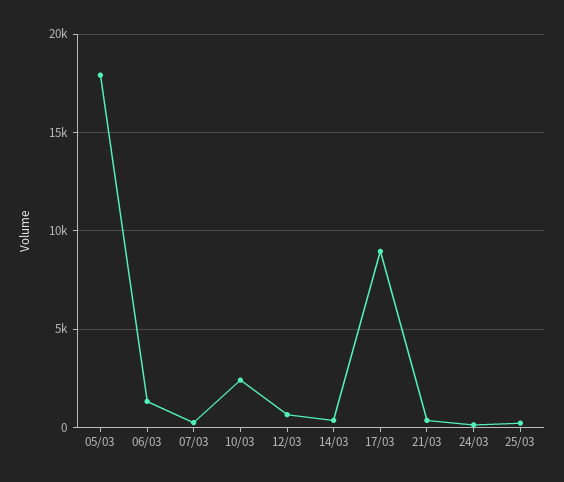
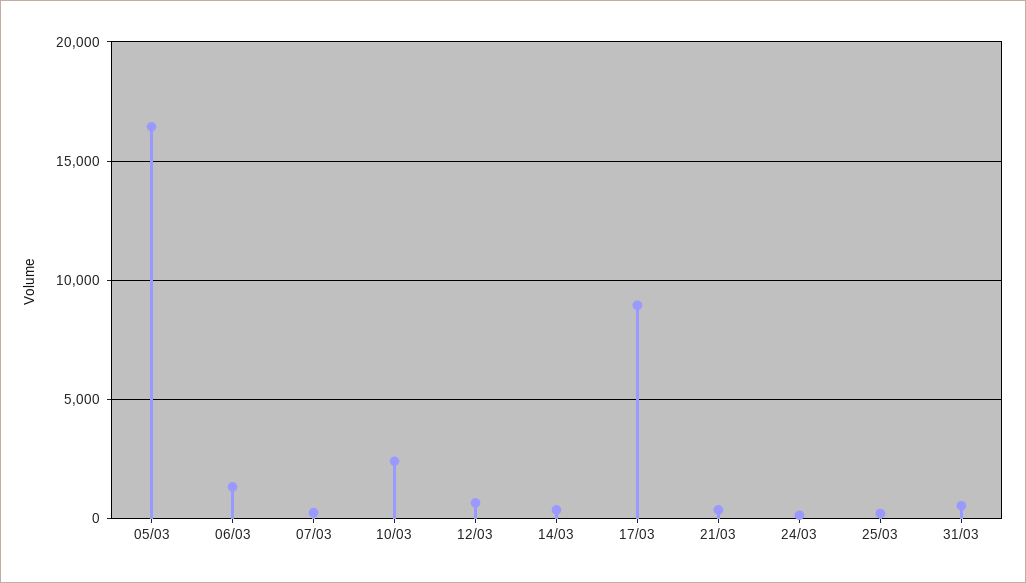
05/03: 18000 -> 16500
31/03: none -> 500

